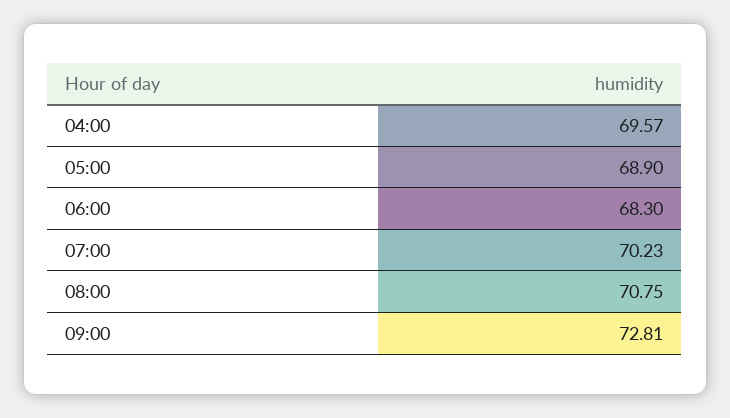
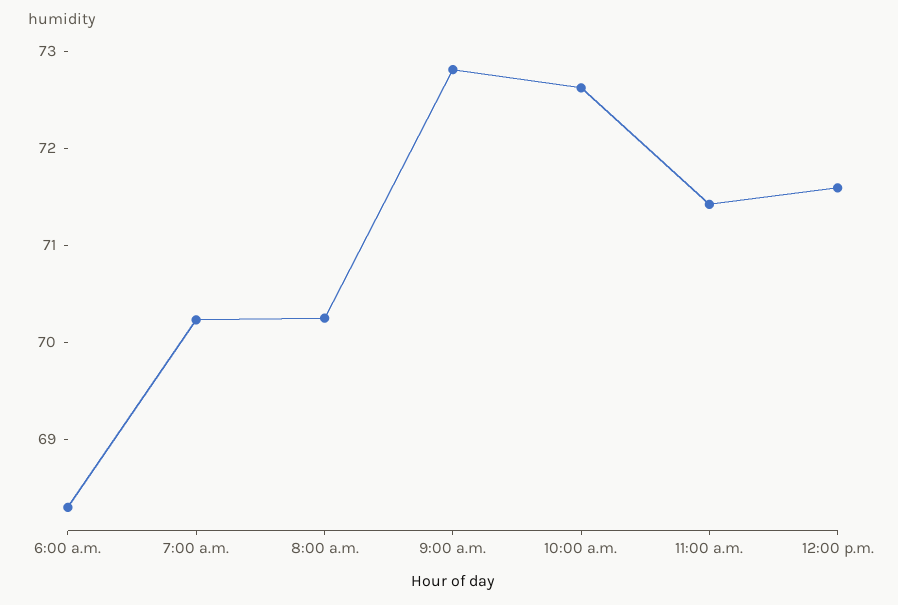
04:00: 69.57 -> none
05:00: 68.9 -> none
08:00: 70.75 -> 70.2
10:00 a.m.: none -> 72.6
11:00 a.m.: none -> 71.4
12:00 p.m.: none -> 71.6

